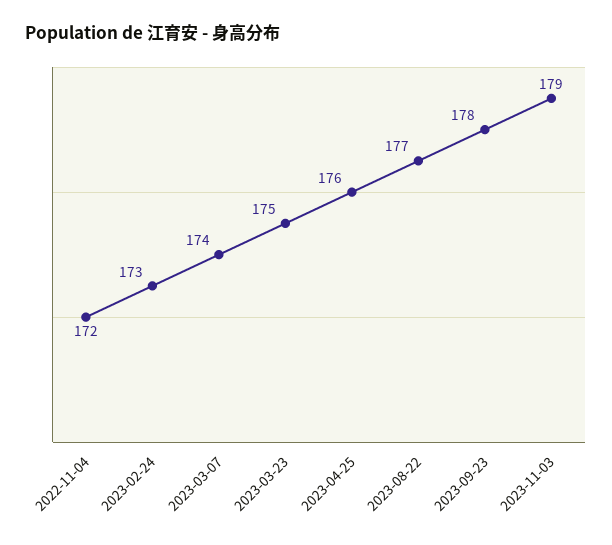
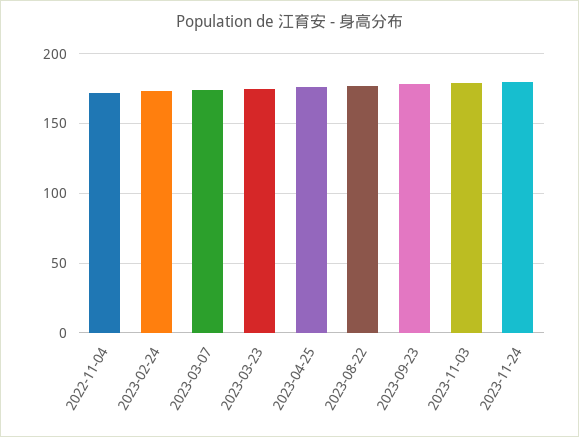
2023-11-24: none -> 180

